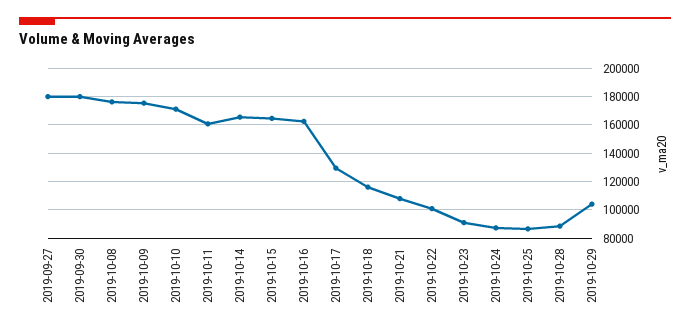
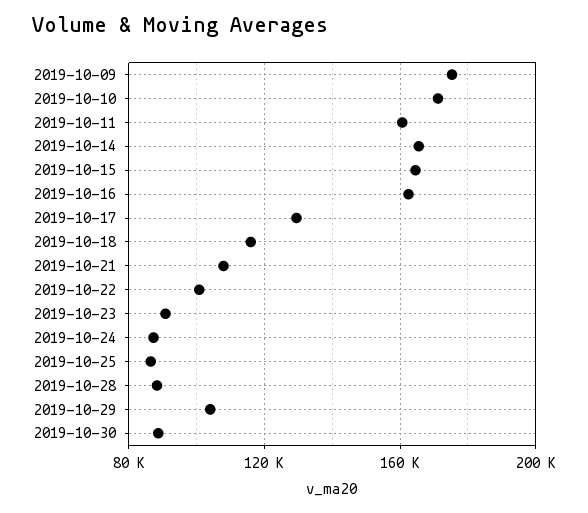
2019-09-27: 180000 -> none
2019-09-30: 180000 -> none
2019-10-08: 175000 -> none
2019-10-30: none -> 90000

